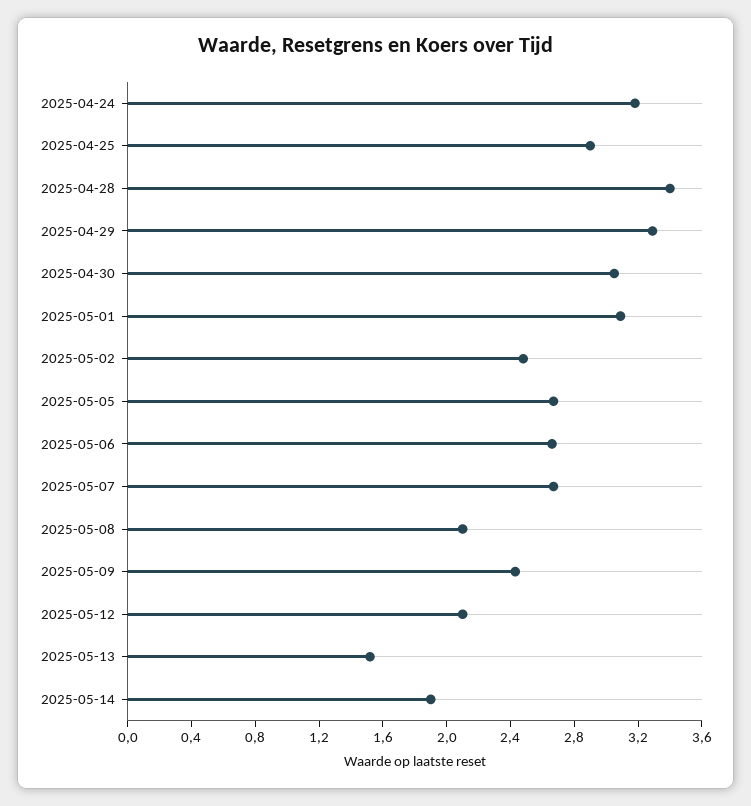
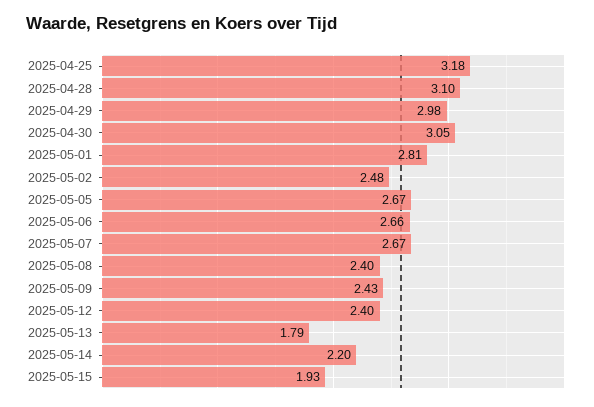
2025-04-24: 3.2 -> none
2025-04-25: 2.9 -> 3.18
2025-04-28: 3.4 -> 3.1
2025-04-29: 3.3 -> 2.98
2025-05-01: 3.1 -> 2.81
2025-05-08: 2.1 -> 2.4
2025-05-12: 2.1 -> 2.4
2025-05-13: 1.5 -> 1.79
2025-05-14: 1.9 -> 2.2
2025-05-15: none -> 1.93

